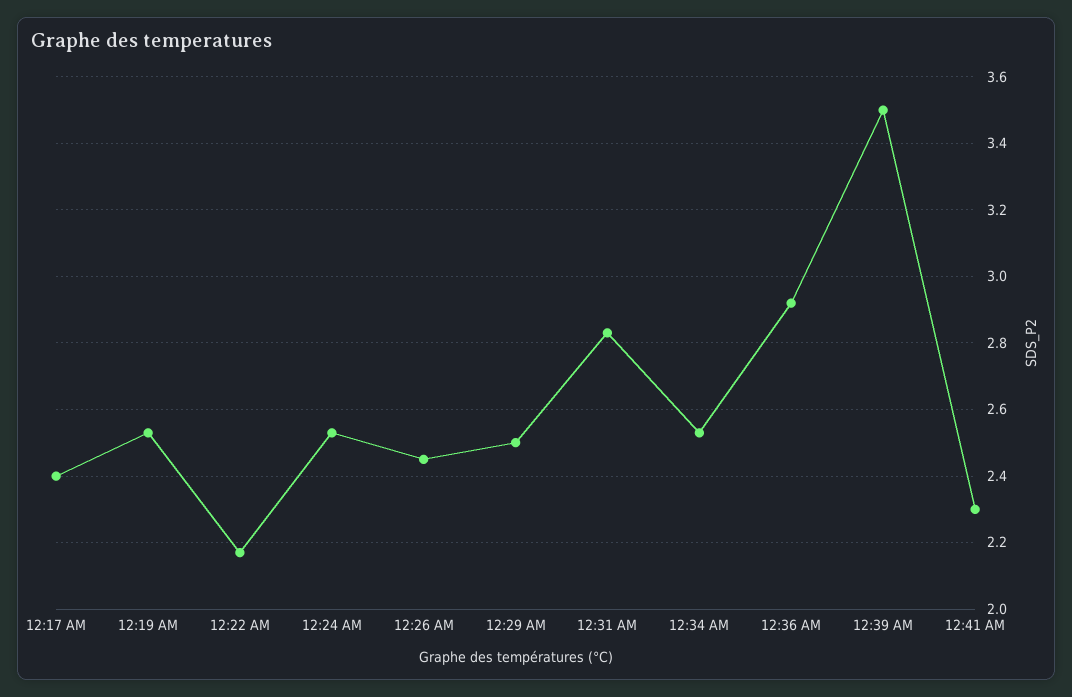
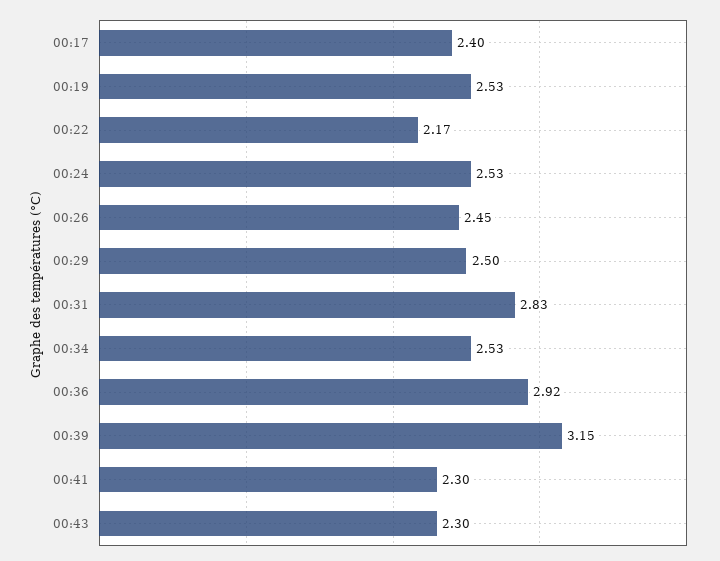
12:39 AM: 3.5 -> 3.15
00:43: none -> 2.3

